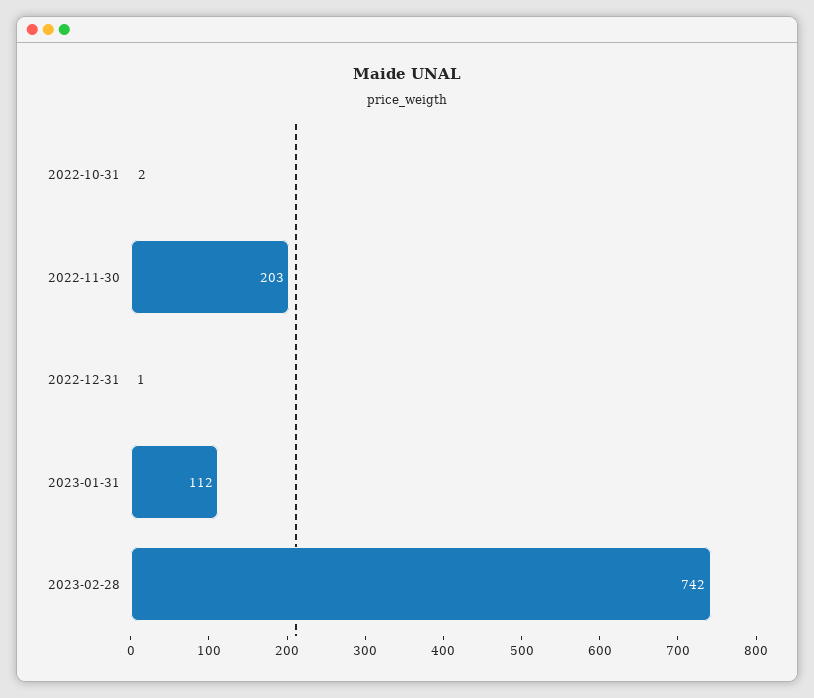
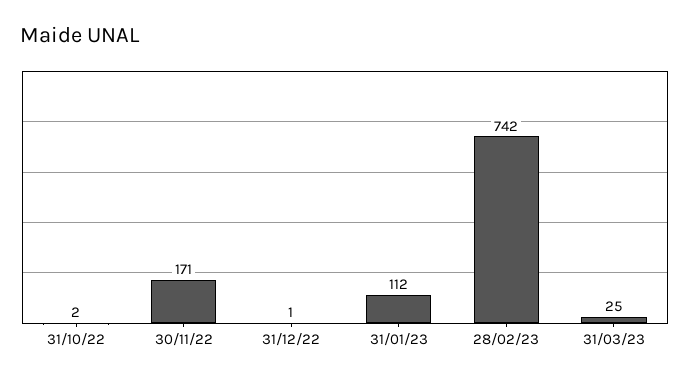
2022-11-30: 203 -> 171
31/03/23: none -> 25

